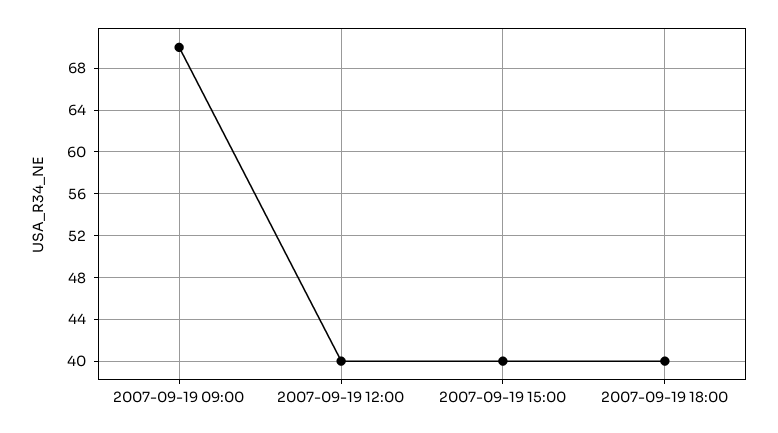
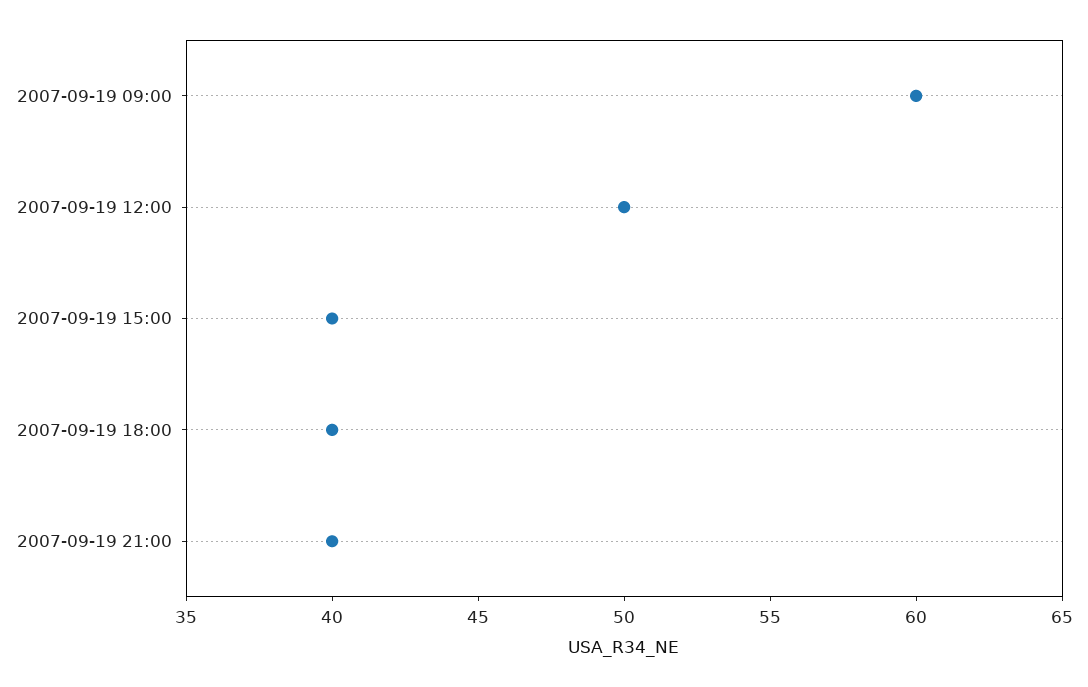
2007-09-19 09:00: 70 -> 60
2007-09-19 12:00: 40 -> 50
2007-09-19 21:00: none -> 40

